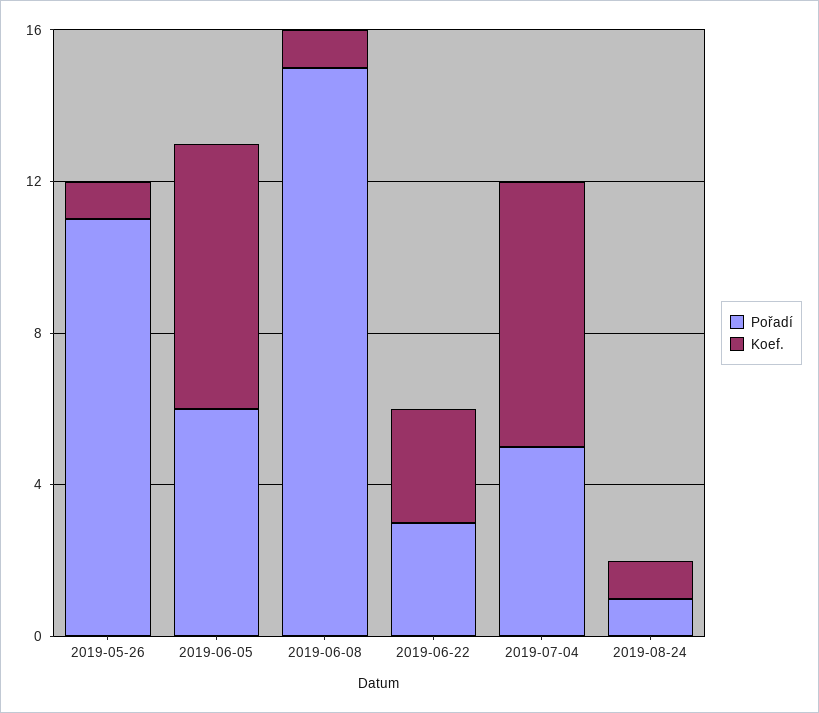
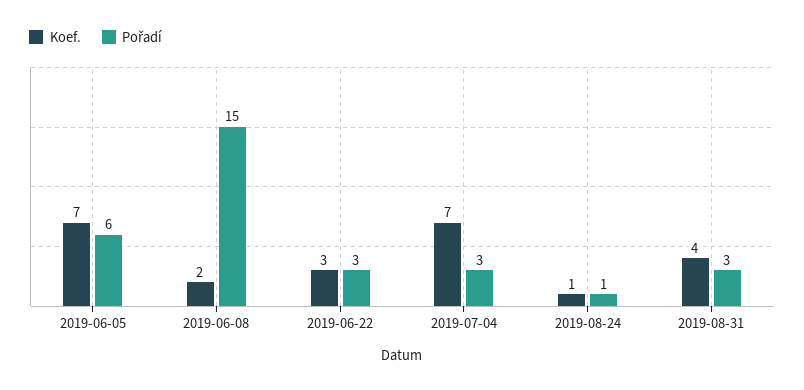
Pořadí, 2019-05-26: 11 -> none
Koef., 2019-05-26: 1 -> none
Koef., 2019-06-08: 1 -> 2
Pořadí, 2019-07-04: 5 -> 3
Koef., 2019-08-31: none -> 4
Pořadí, 2019-08-31: none -> 3

